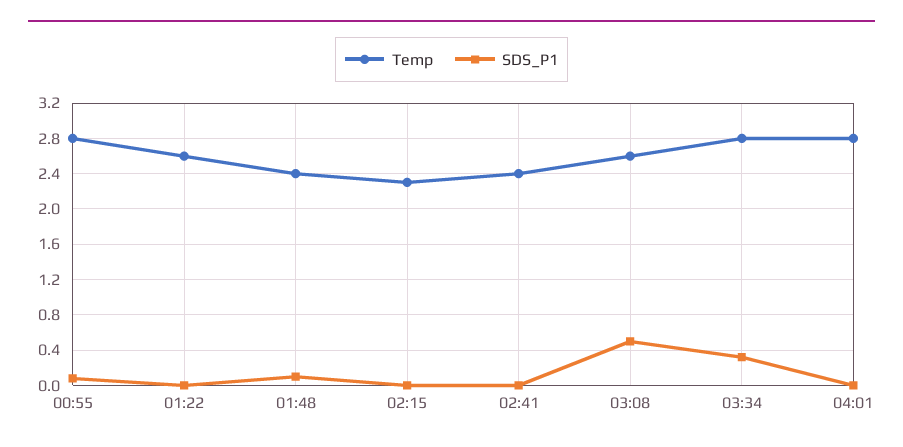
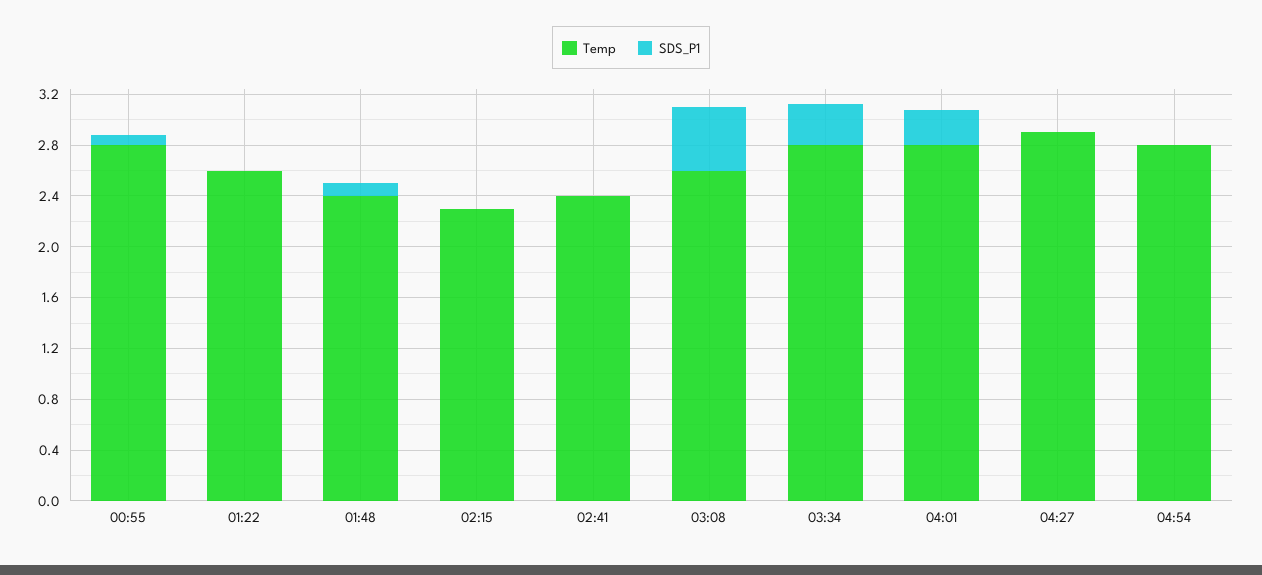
SDS_P1, 04:01: 0 -> 0.3
Temp, 04:27: none -> 2.9
SDS_P1, 04:27: none -> 0
Temp, 04:54: none -> 2.8
SDS_P1, 04:54: none -> 0

